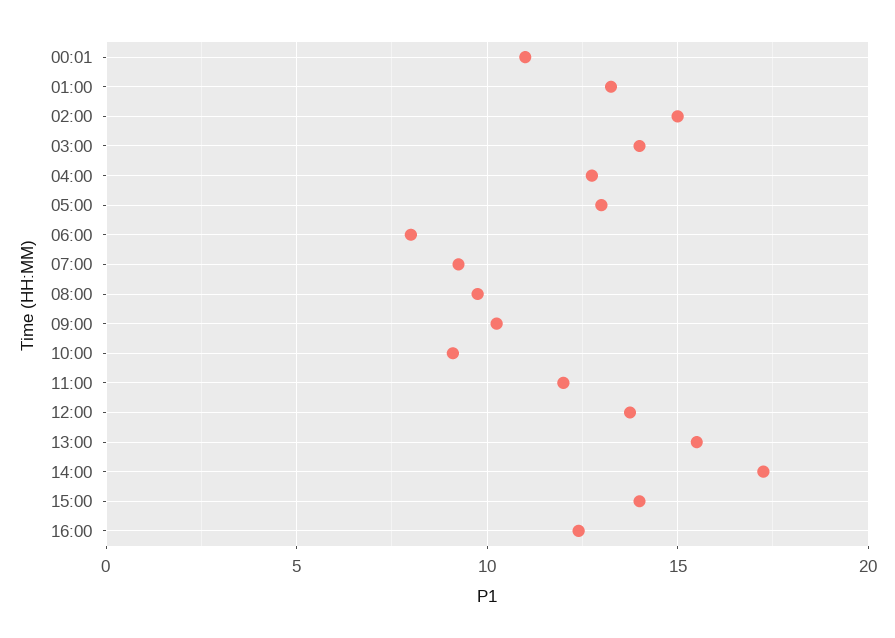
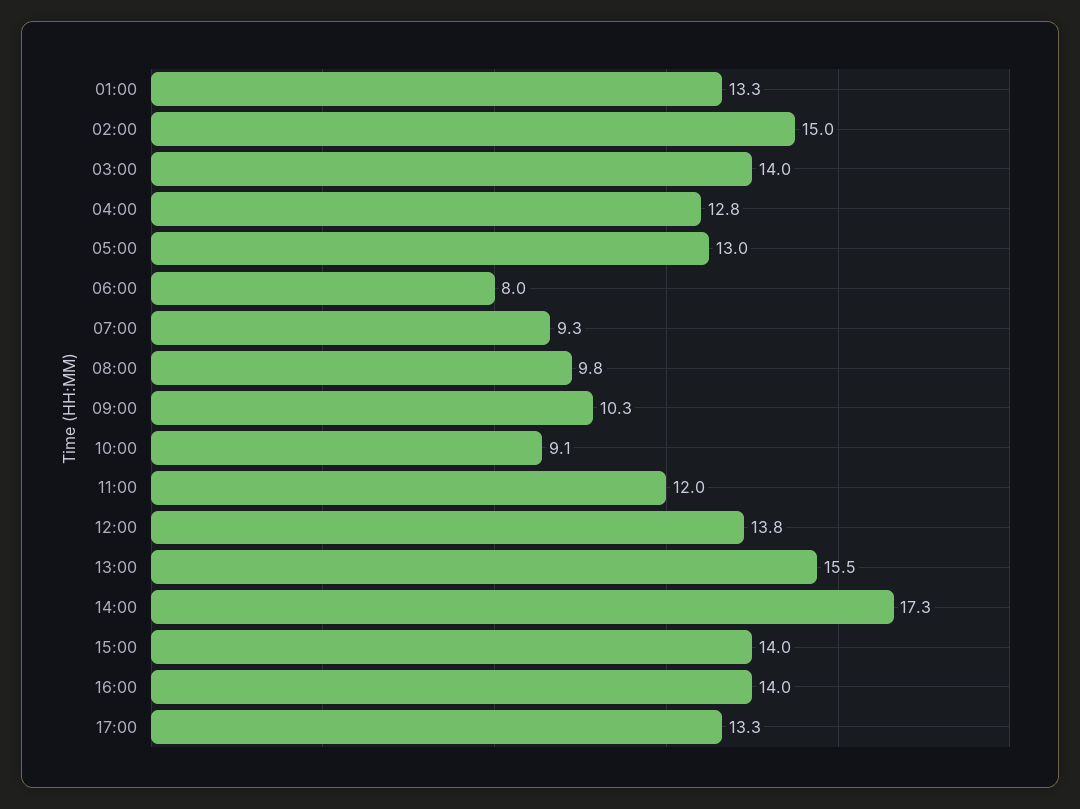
00:01: 11 -> none
16:00: 12.5 -> 14
17:00: none -> 13.3

